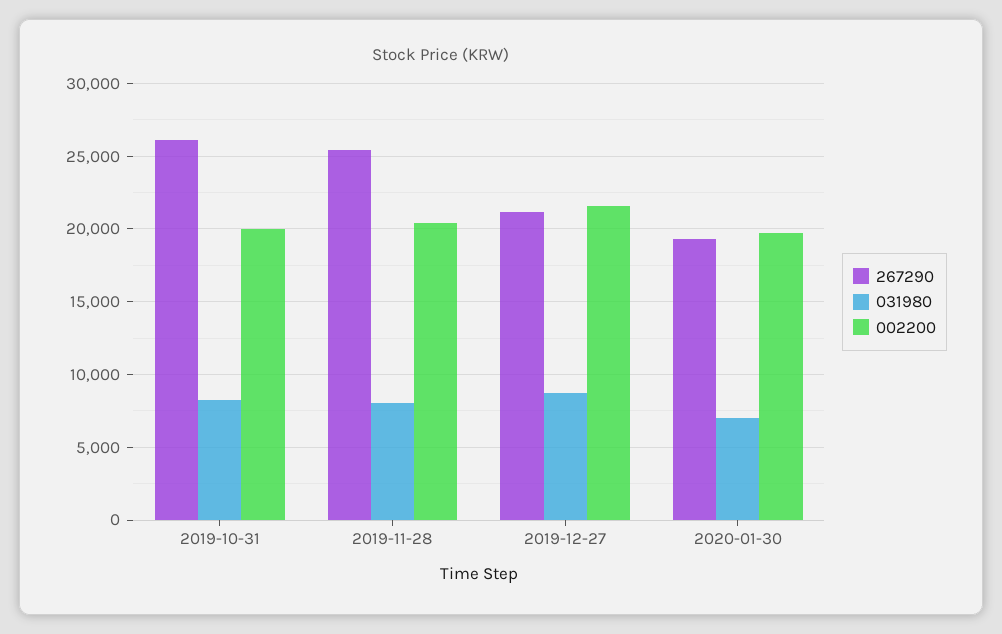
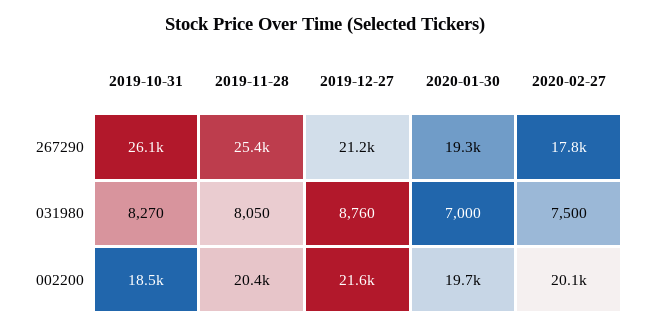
002200, 2019-10-31: 20000 -> 18500
267290, 2020-02-27: none -> 17800
031980, 2020-02-27: none -> 7500
002200, 2020-02-27: none -> 20100

